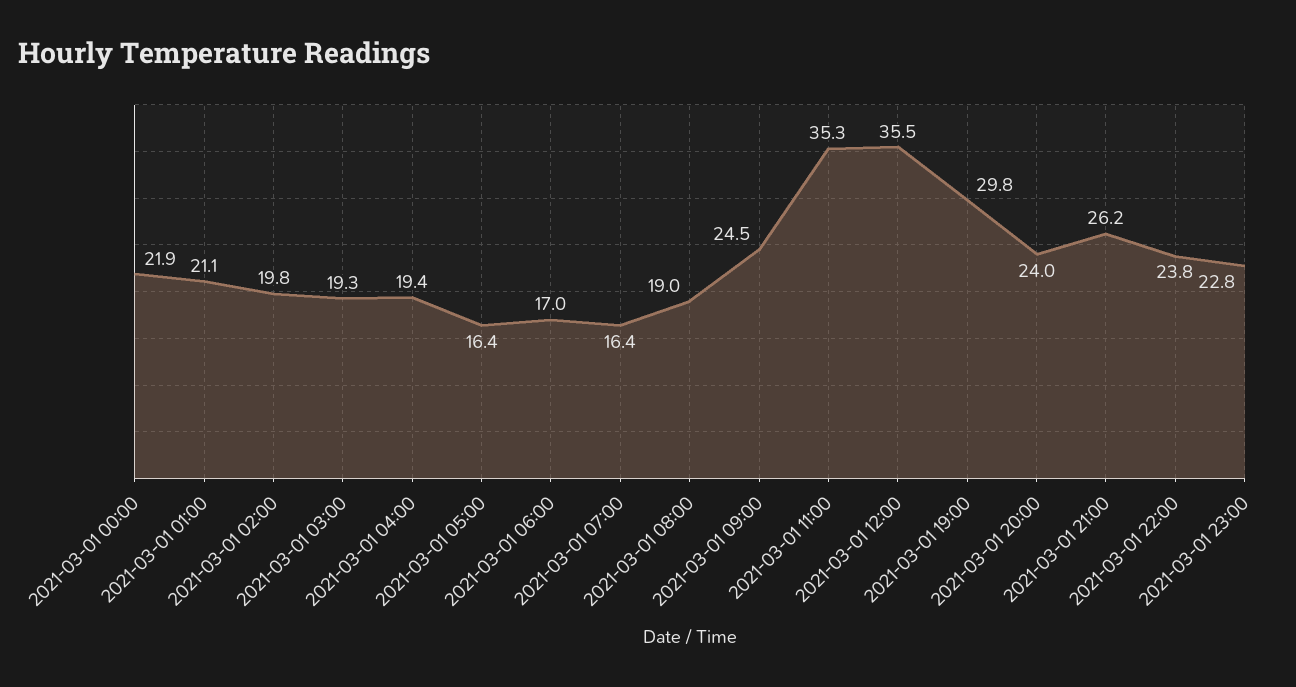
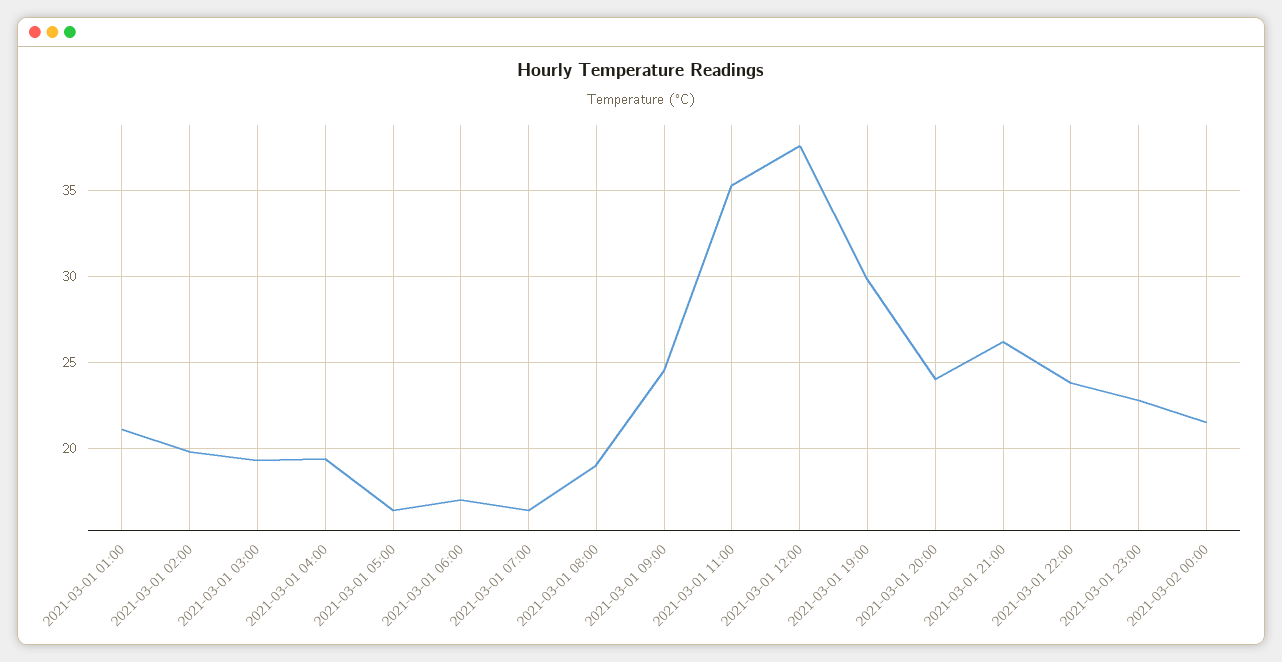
2021-03-01 00:00: 21.9 -> none
2021-03-01 12:00: 35.5 -> 37.5
2021-03-02 00:00: none -> 21.5

